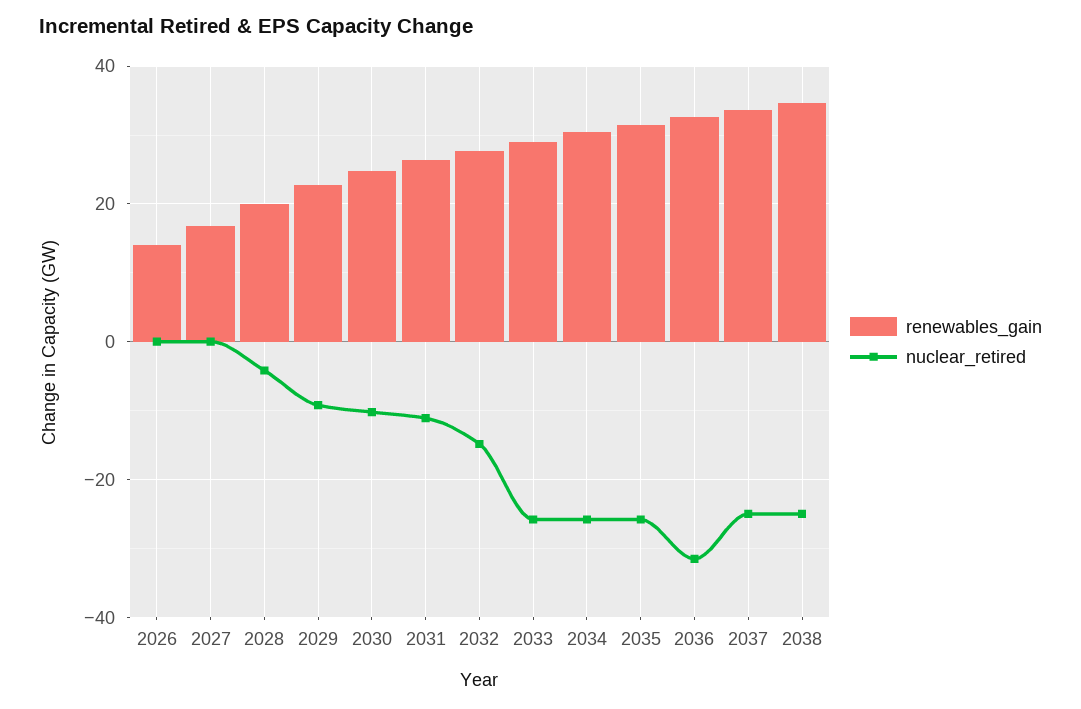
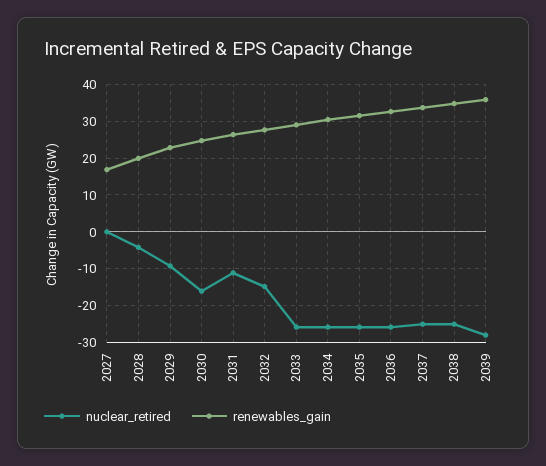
renewables_gain, 2026: 14 -> none
nuclear_retired, 2026: 0 -> none
nuclear_retired, 2030: -10 -> -16
nuclear_retired, 2036: -32 -> -26
nuclear_retired, 2039: none -> -28
renewables_gain, 2039: none -> 36

